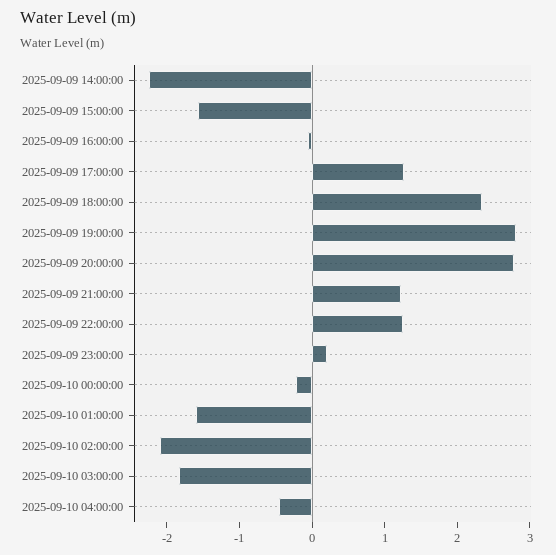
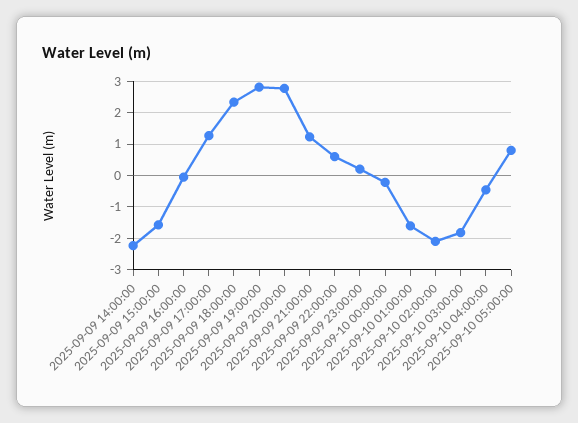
2025-09-09 22:00:00: 1.2 -> 0.6
2025-09-10 05:00:00: none -> 0.8

